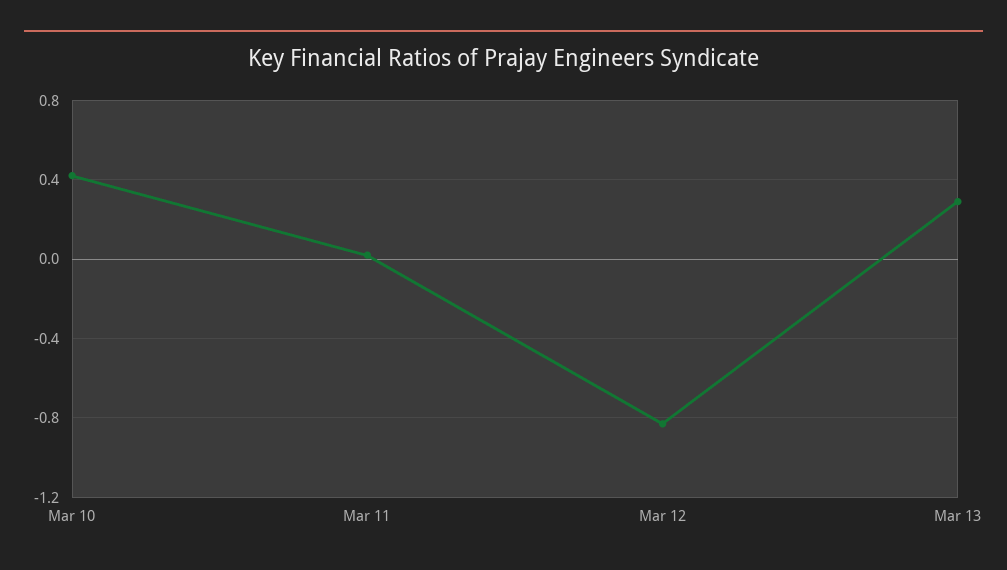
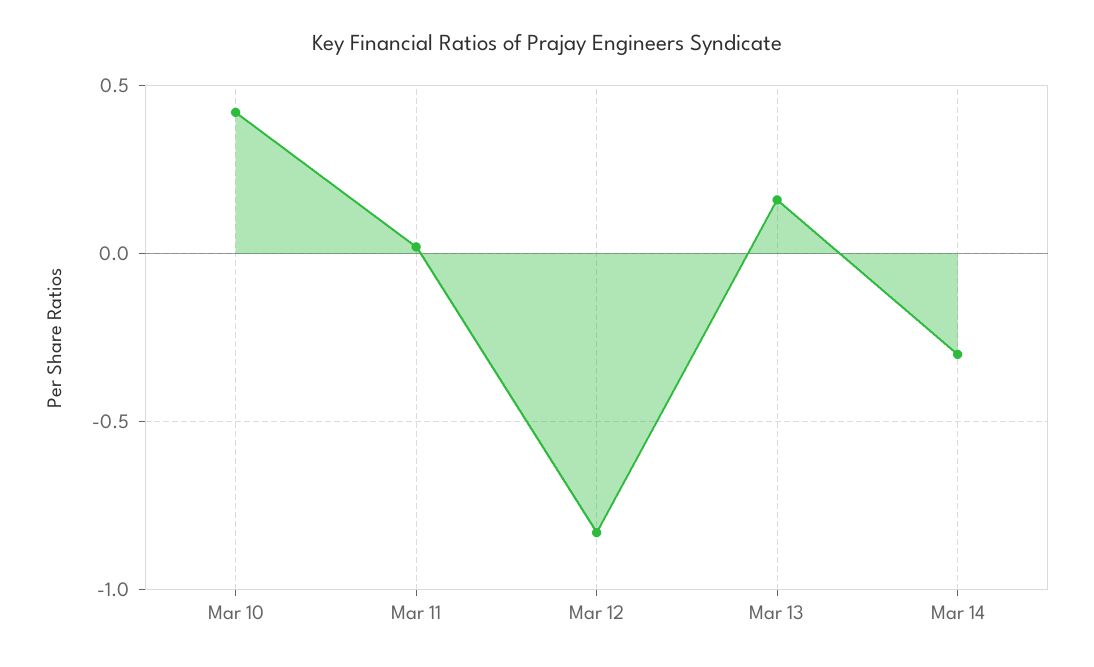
Mar 13: 0.3 -> 0.15
Mar 14: none -> -0.3

